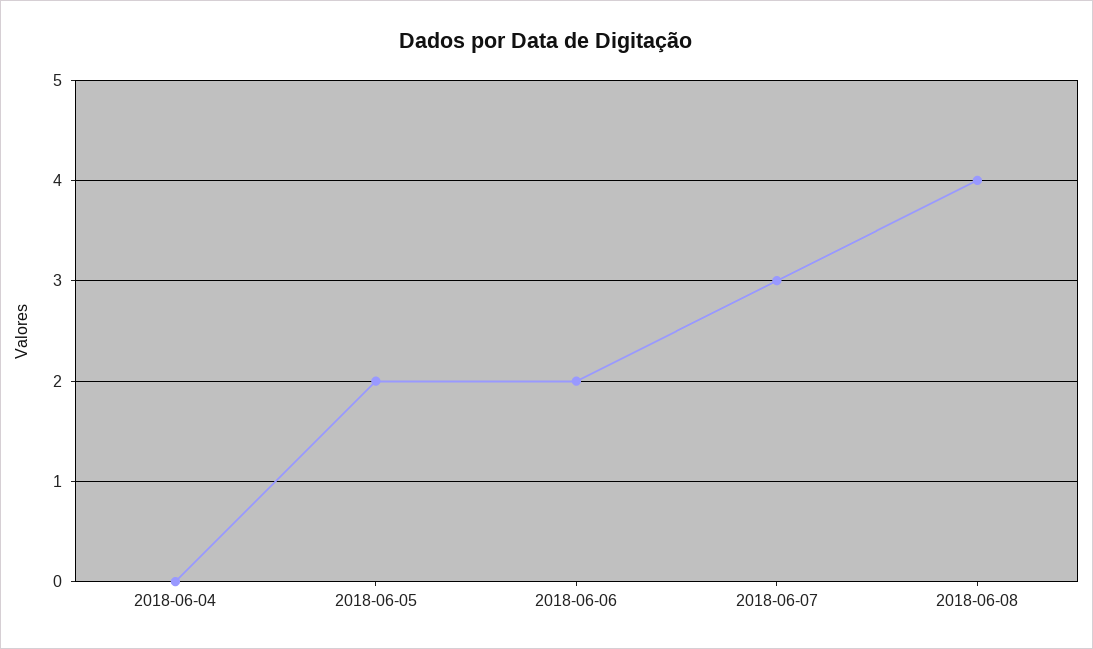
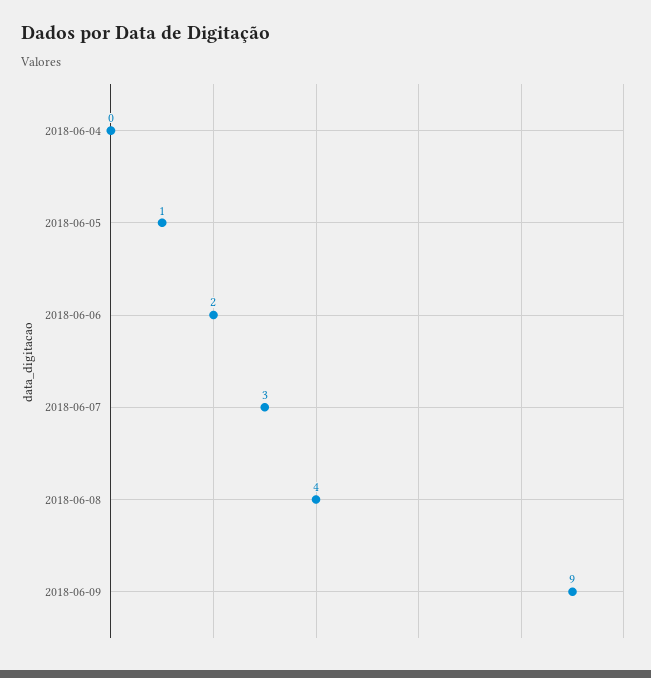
2018-06-05: 2 -> 1
2018-06-09: none -> 9

